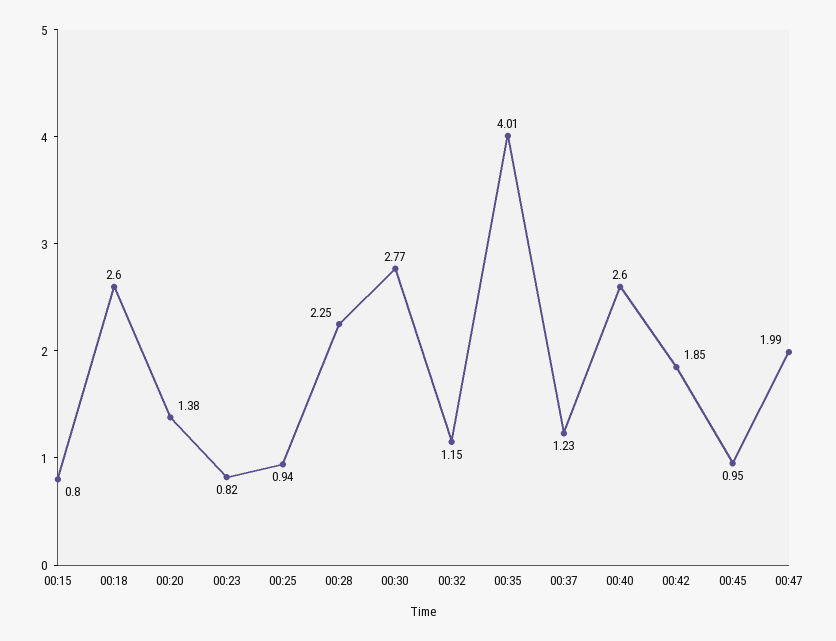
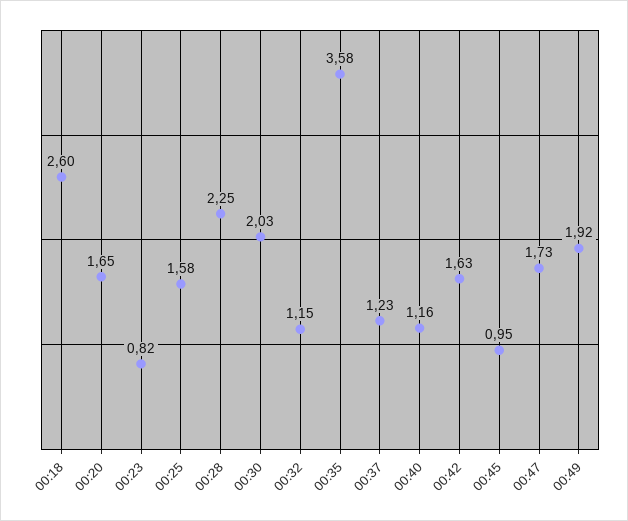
00:15: 0.8 -> none
00:20: 1.38 -> 1.65
00:25: 0.94 -> 1.58
00:30: 2.77 -> 2.03
00:35: 4.01 -> 3.58
00:40: 2.6 -> 1.16
00:42: 1.85 -> 1.63
00:47: 1.99 -> 1.73
00:49: none -> 1.92

